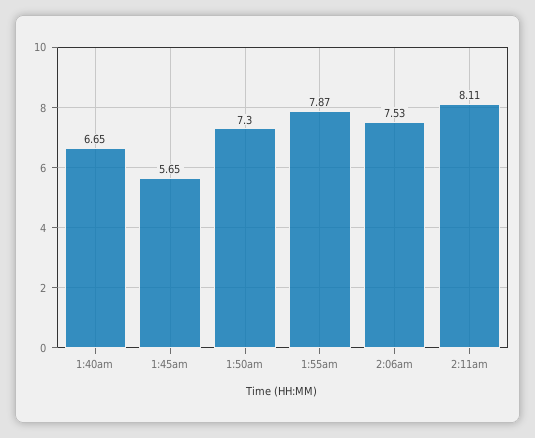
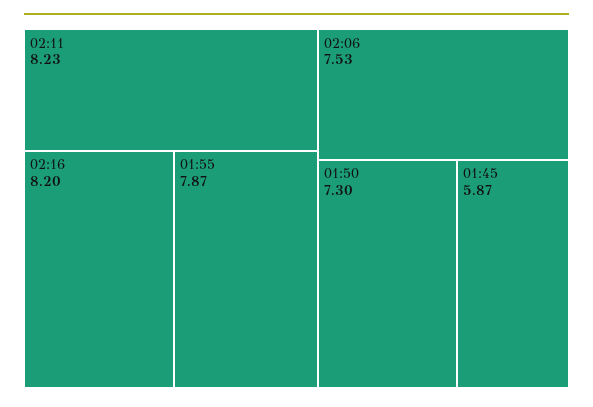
1:40am: 6.65 -> none
1:45am: 5.65 -> 5.87
2:11am: 8.11 -> 8.23
02:16: none -> 8.2

